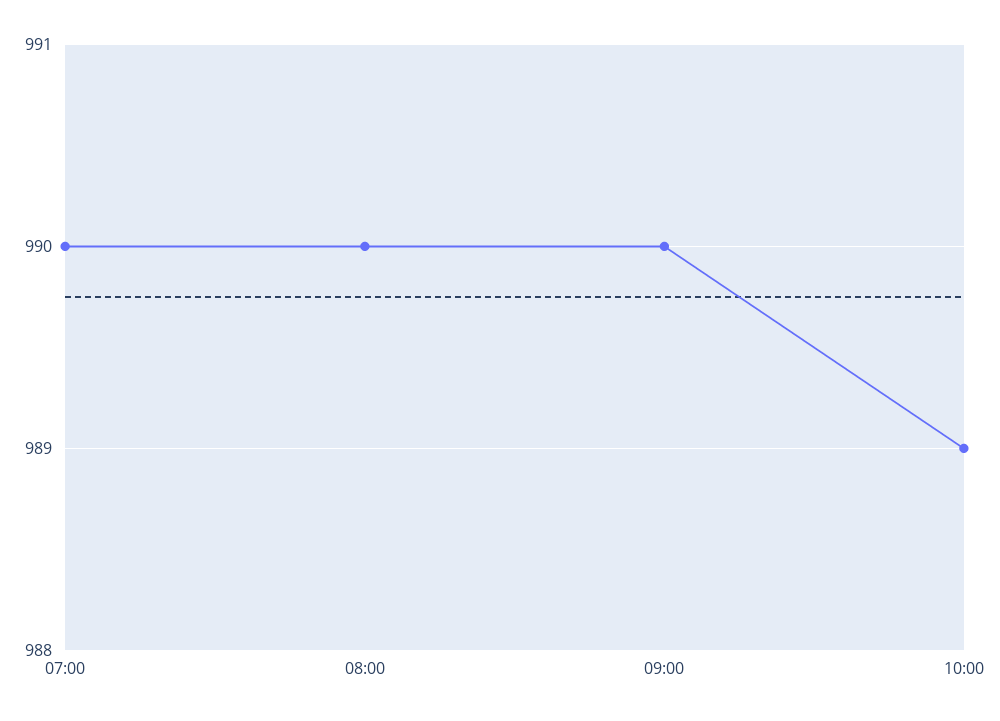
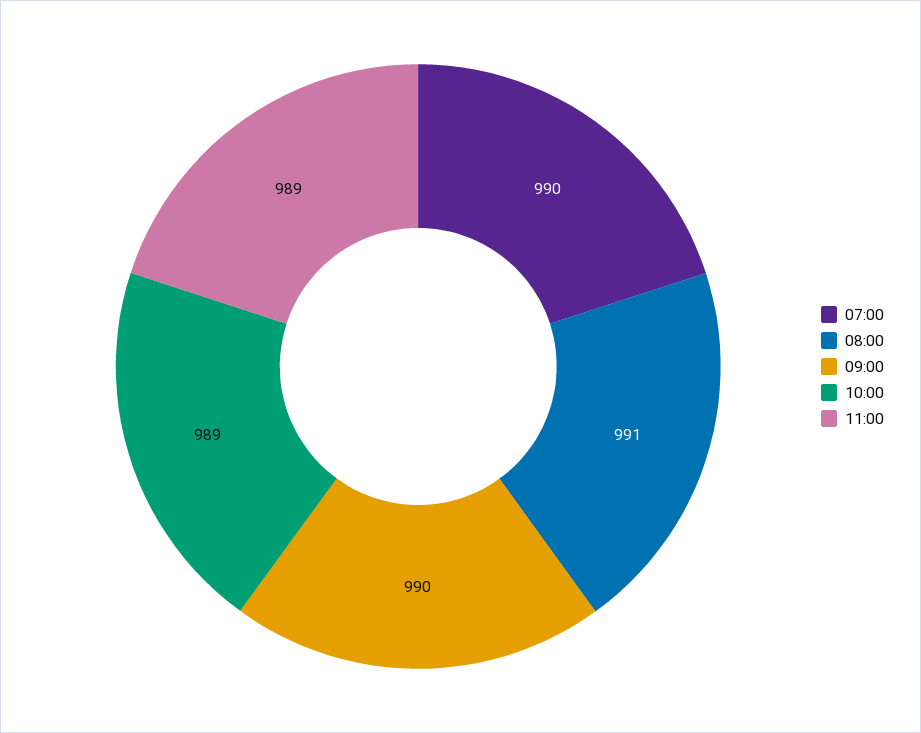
08:00: 990 -> 991
11:00: none -> 989

